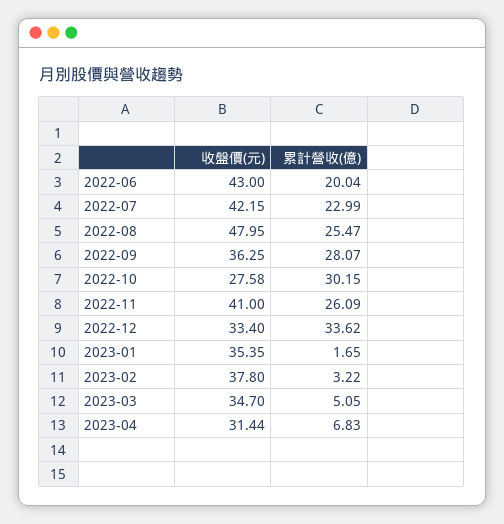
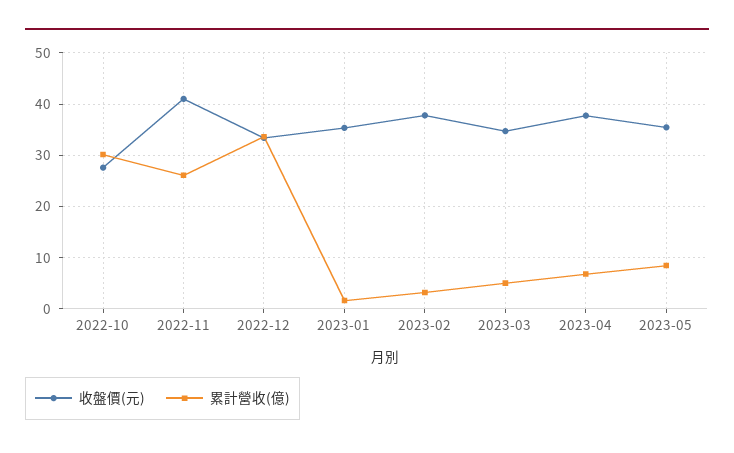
收盤價(元), 2022-06: 43 -> none
累計營收(億), 2022-06: 20.04 -> none
收盤價(元), 2022-07: 42.15 -> none
累計營收(億), 2022-07: 22.99 -> none
收盤價(元), 2022-08: 47.95 -> none
累計營收(億), 2022-08: 25.47 -> none
收盤價(元), 2022-09: 36.25 -> none
累計營收(億), 2022-09: 28.07 -> none
收盤價(元), 2023-04: 31.44 -> 38
收盤價(元), 2023-05: none -> 36
累計營收(億), 2023-05: none -> 8

